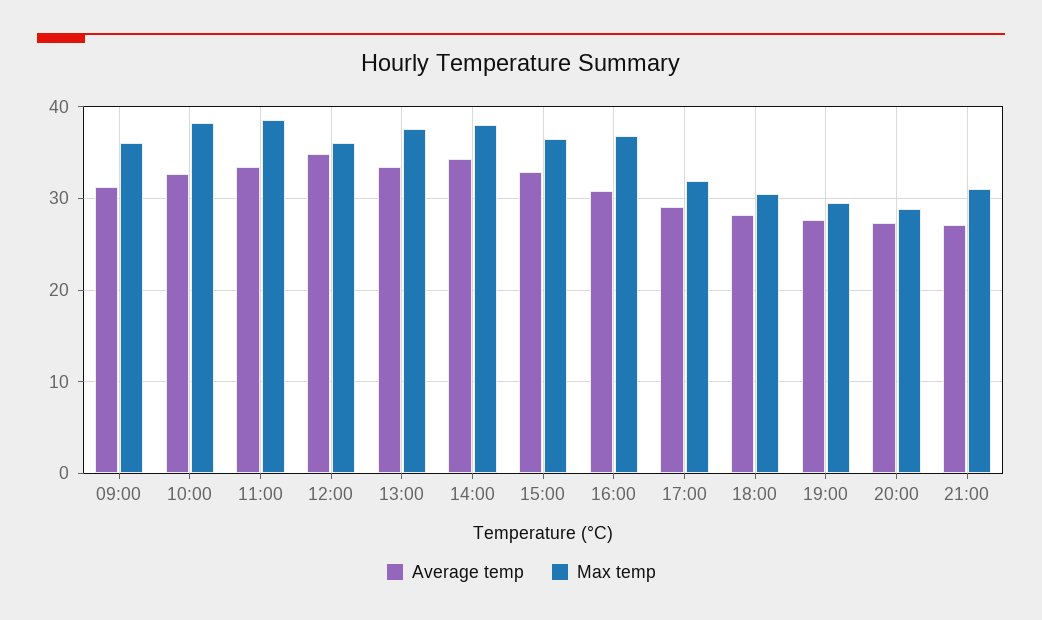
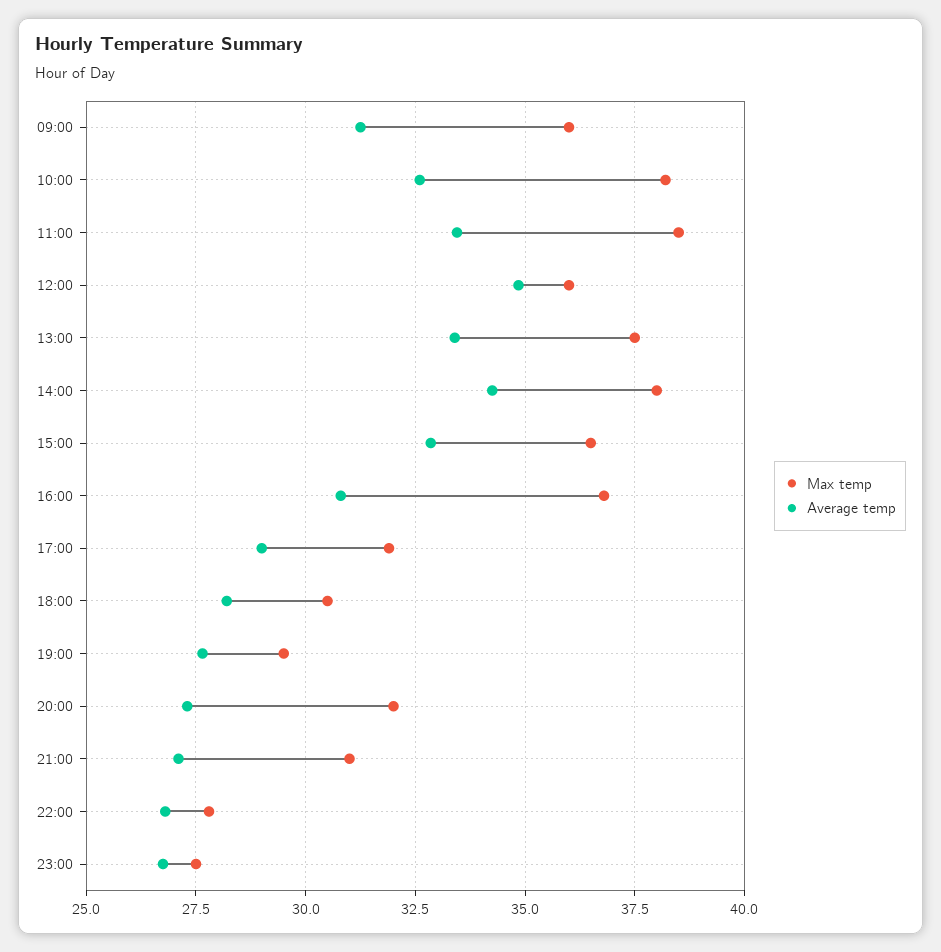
Max temp, 20:00: 29 -> 32
Max temp, 22:00: none -> 27.75
Average temp, 22:00: none -> 26.75
Max temp, 23:00: none -> 27.5
Average temp, 23:00: none -> 26.75

